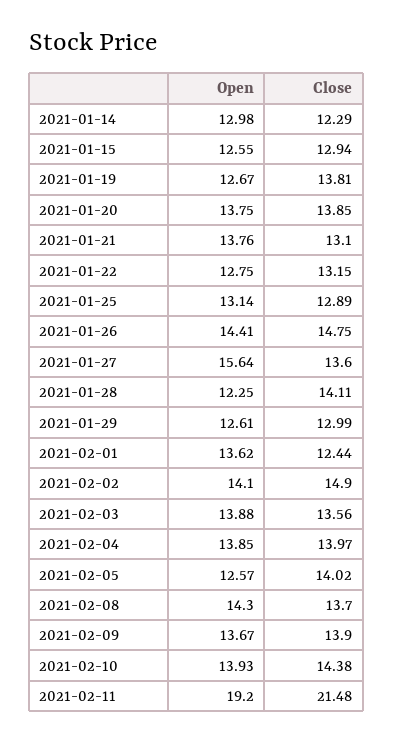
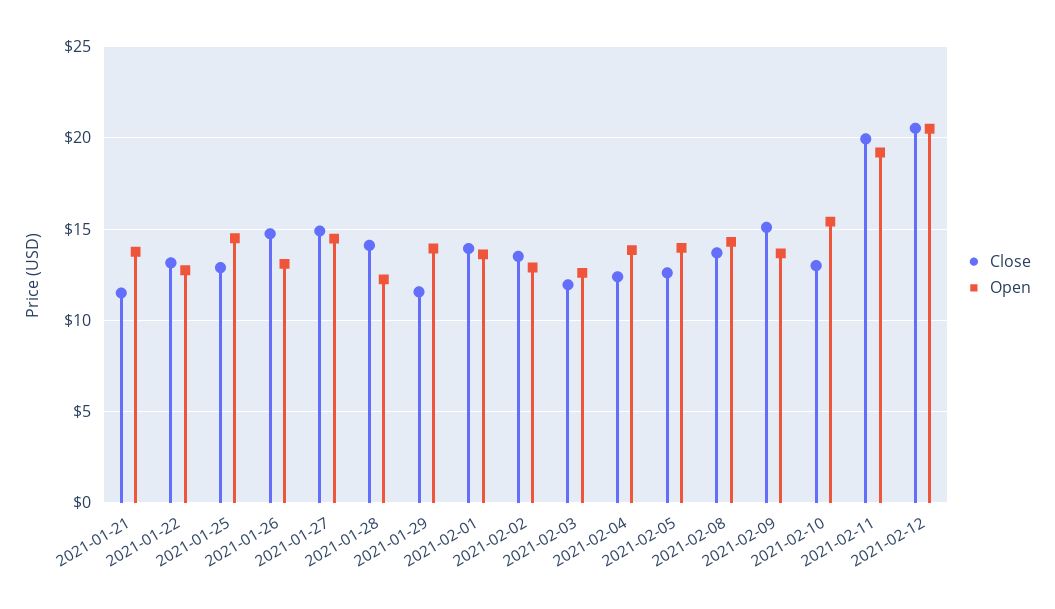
Open, 2021-01-14: 12.98 -> none
Close, 2021-01-14: 12.29 -> none
Open, 2021-01-15: 12.55 -> none
Close, 2021-01-15: 12.94 -> none
Open, 2021-01-19: 12.67 -> none
Close, 2021-01-19: 13.81 -> none
Open, 2021-01-20: 13.75 -> none
Close, 2021-01-20: 13.85 -> none
Close, 2021-01-21: 13.1 -> 11.5
Open, 2021-01-25: 13.14 -> 14.5
Open, 2021-01-26: 14.41 -> 13
Open, 2021-01-27: 15.64 -> 14.5
Close, 2021-01-27: 13.6 -> 15
Open, 2021-01-29: 12.61 -> 14
Close, 2021-01-29: 12.99 -> 11.5
Close, 2021-02-01: 12.44 -> 14
Open, 2021-02-02: 14.1 -> 13
Close, 2021-02-02: 14.9 -> 13.5
Open, 2021-02-03: 13.88 -> 12.5
Close, 2021-02-03: 13.56 -> 12
Close, 2021-02-04: 13.97 -> 12.5
Open, 2021-02-05: 12.57 -> 14
Close, 2021-02-05: 14.02 -> 12.5
Close, 2021-02-09: 13.9 -> 15
Open, 2021-02-10: 13.93 -> 15.5
Close, 2021-02-10: 14.38 -> 13
Close, 2021-02-11: 21.48 -> 20
Close, 2021-02-12: none -> 20.5
Open, 2021-02-12: none -> 20.5

